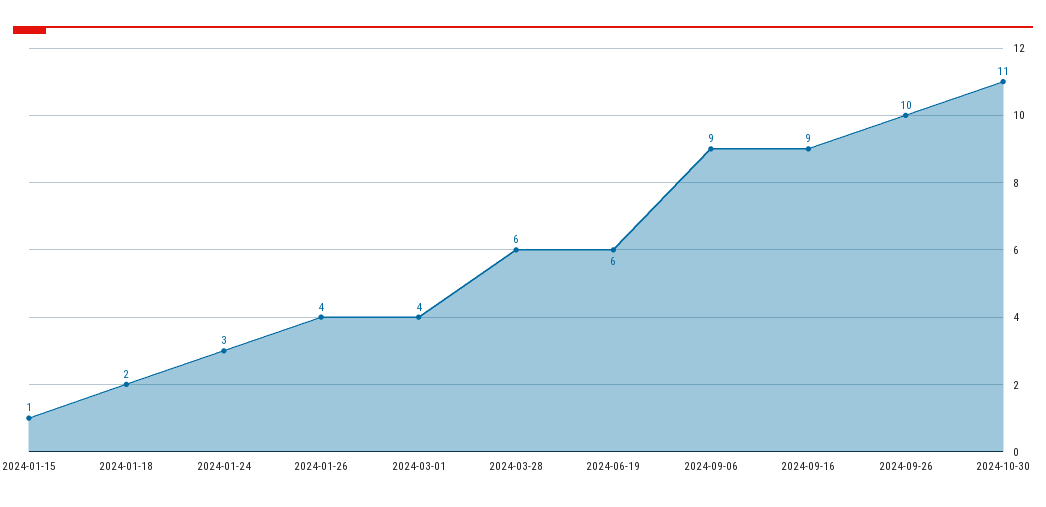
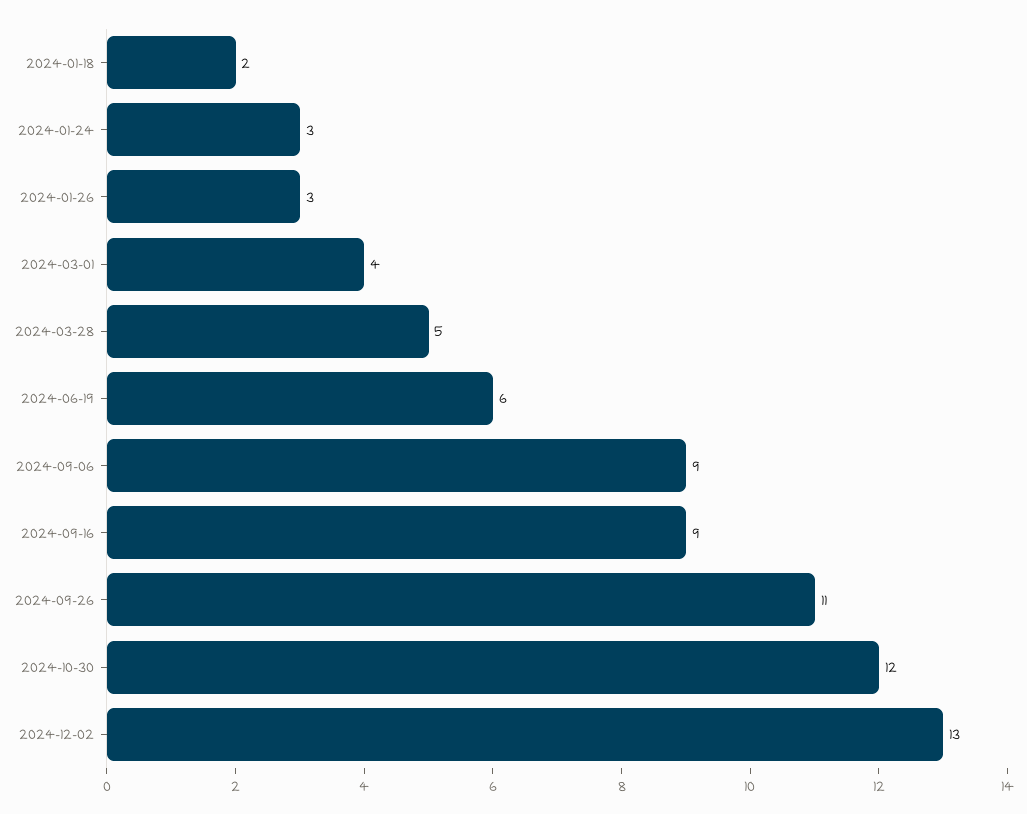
2024-01-15: 1 -> none
2024-01-26: 4 -> 3
2024-03-28: 6 -> 5
2024-09-26: 10 -> 11
2024-10-30: 11 -> 12
2024-12-02: none -> 13

